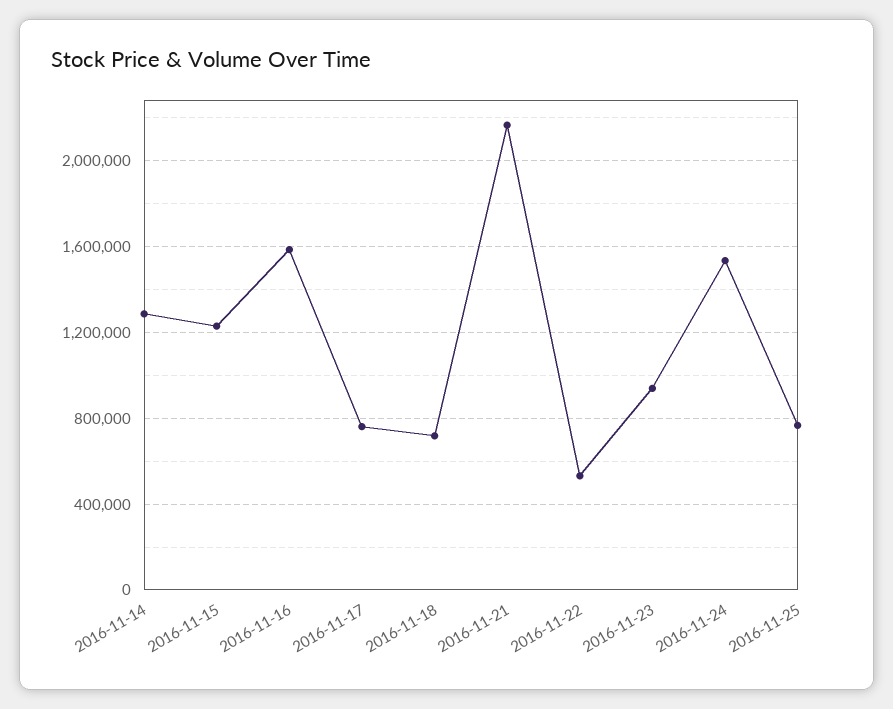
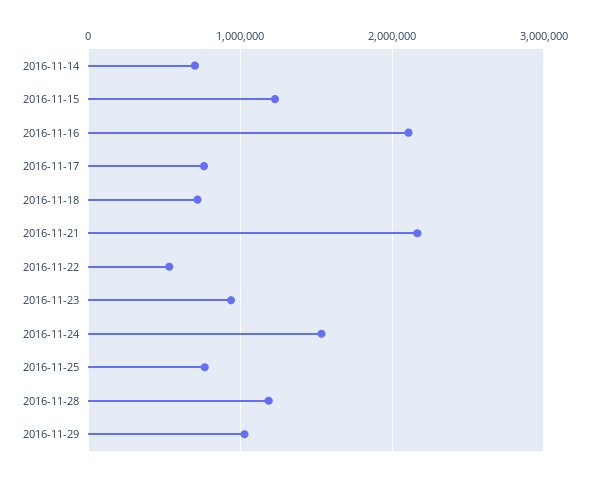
2016-11-14: 1300000 -> 700000
2016-11-16: 1600000 -> 2100000
2016-11-28: none -> 1200000
2016-11-29: none -> 1000000

